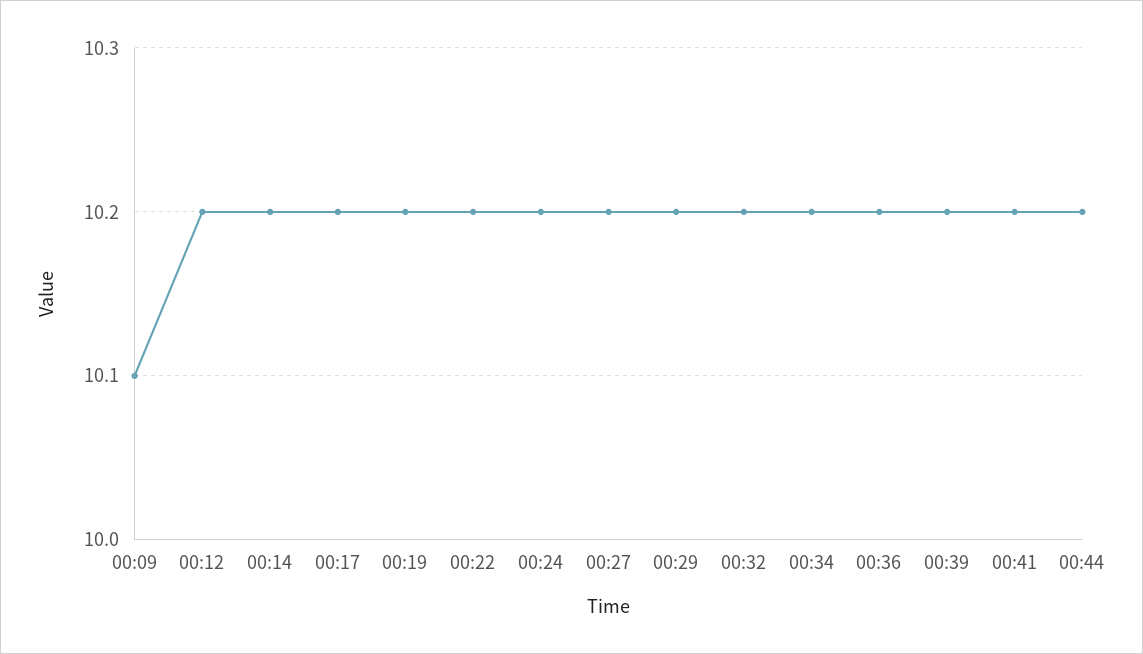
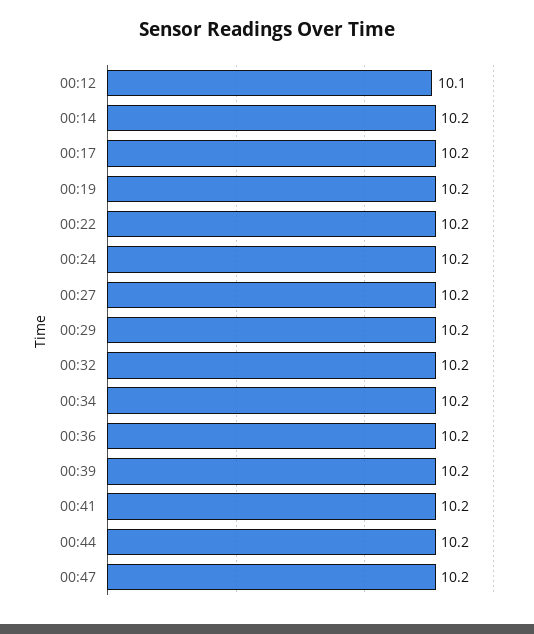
00:09: 10.1 -> none
00:12: 10.2 -> 10.1
00:47: none -> 10.2

